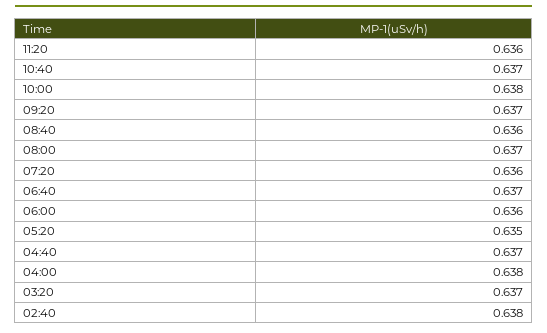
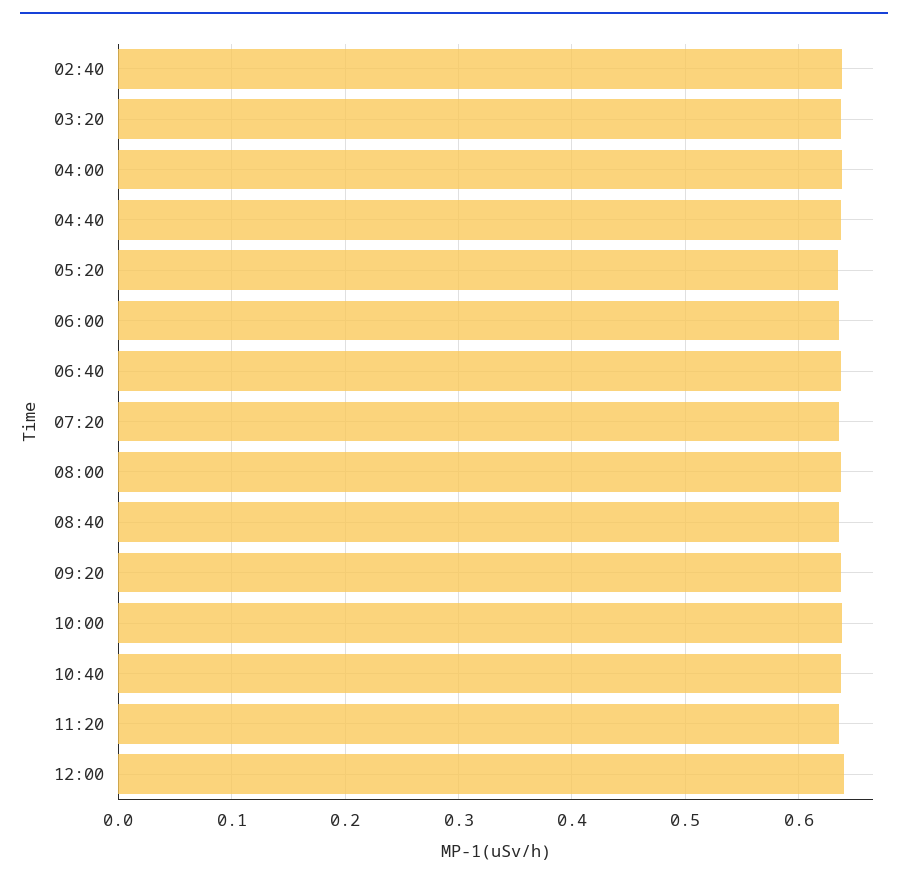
12:00: none -> 0.64

